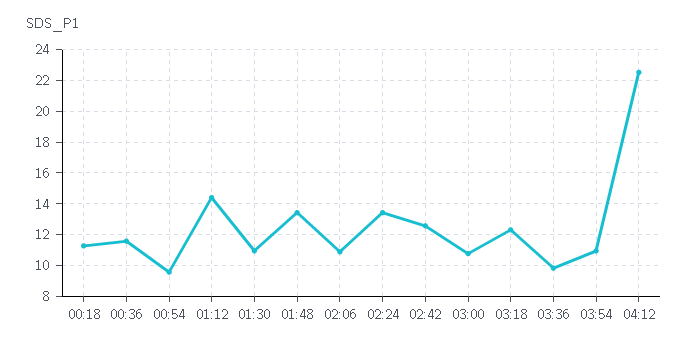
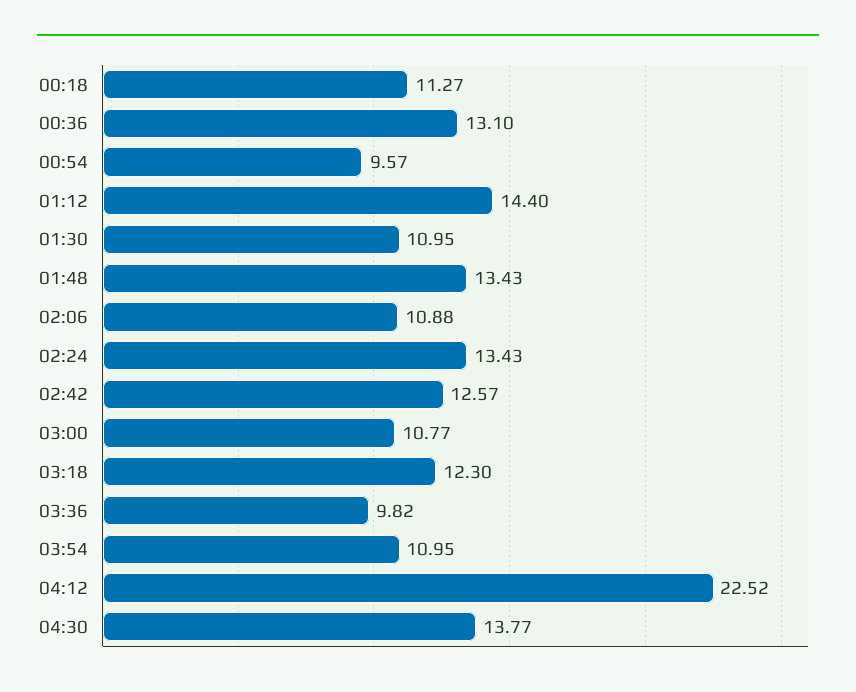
00:36: 11.5 -> 13.1
04:30: none -> 13.77

